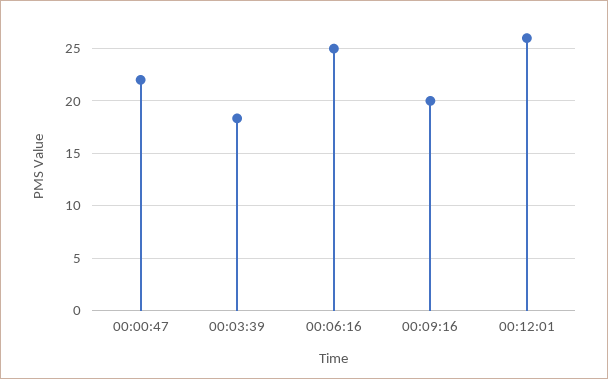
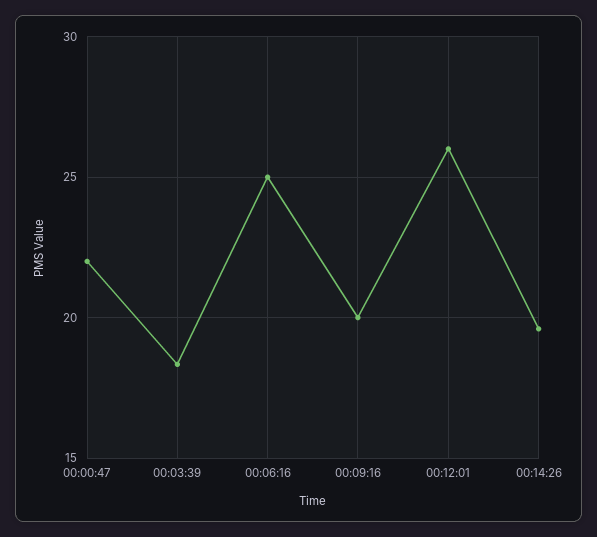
00:14:26: none -> 19.5

